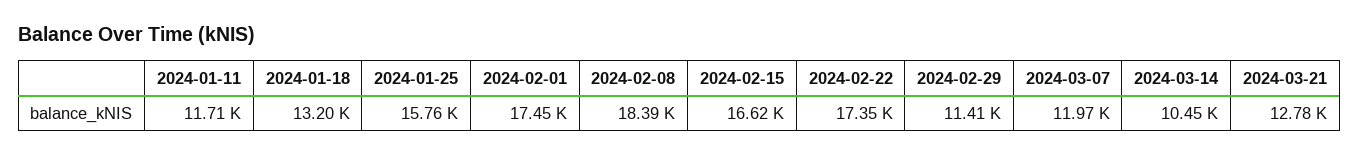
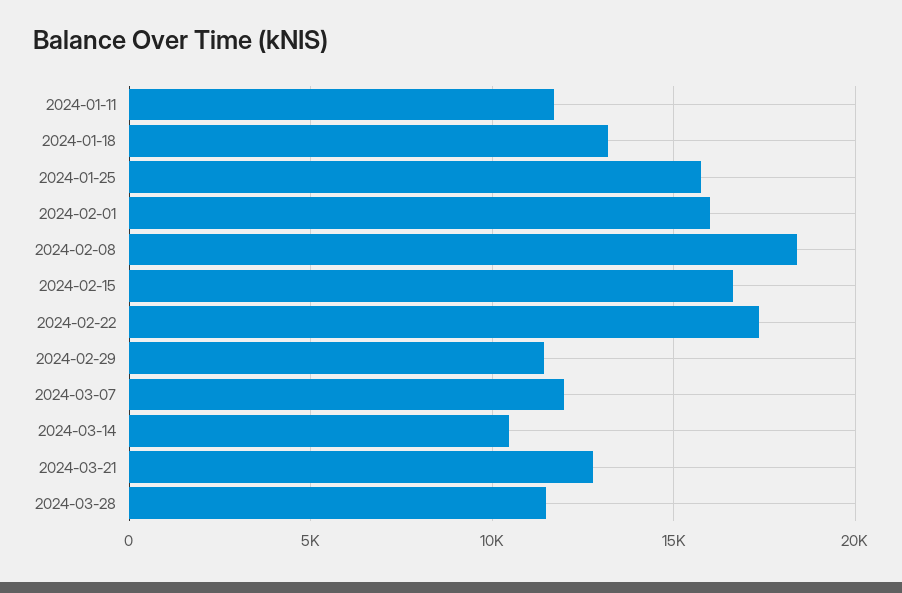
2024-02-01: 17450 -> 16000
2024-03-28: none -> 11500

